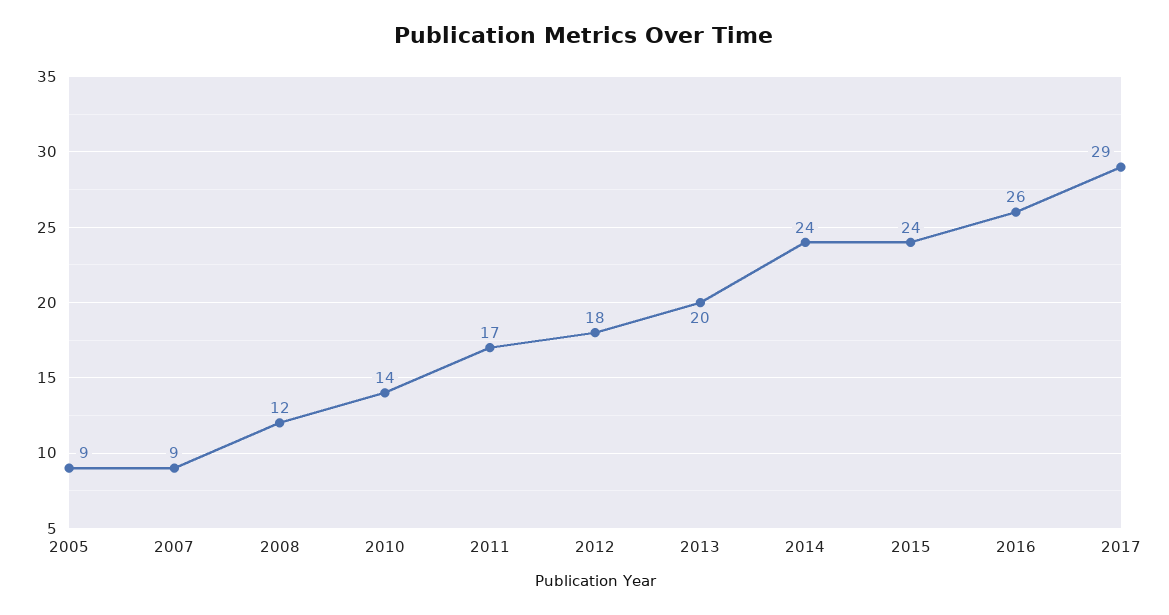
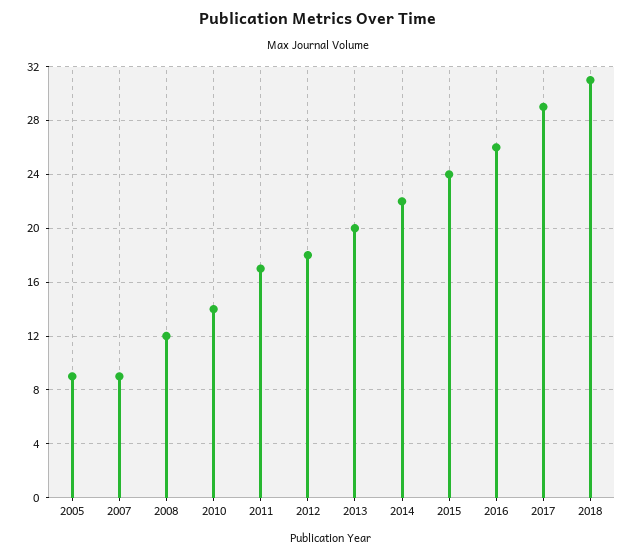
2014: 24 -> 22
2018: none -> 31

